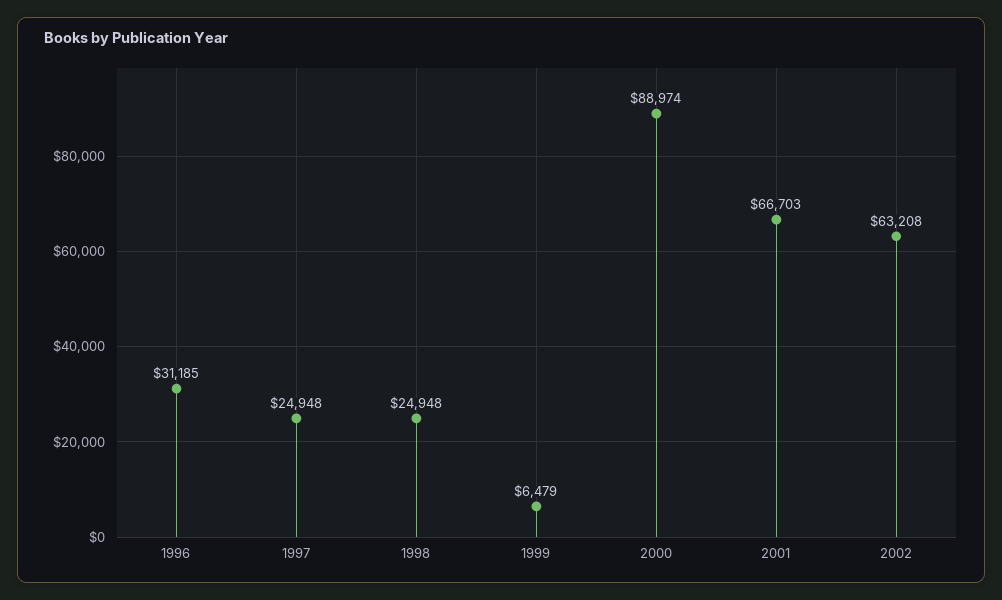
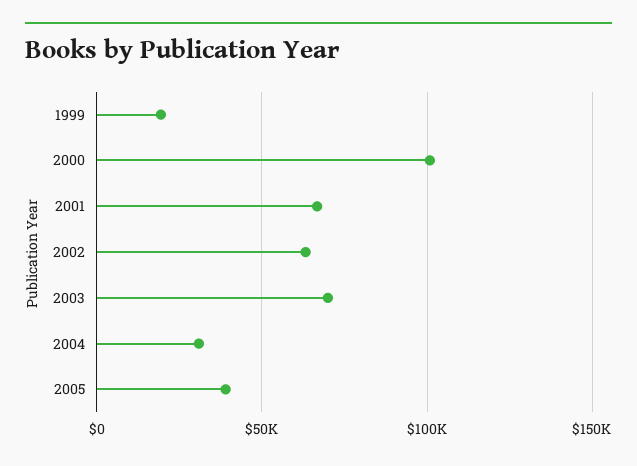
1996: 31185 -> none
1997: 24948 -> none
1998: 24948 -> none
1999: 6479 -> 20000
2000: 88974 -> 100000
2003: none -> 70000
2004: none -> 30000
2005: none -> 40000

